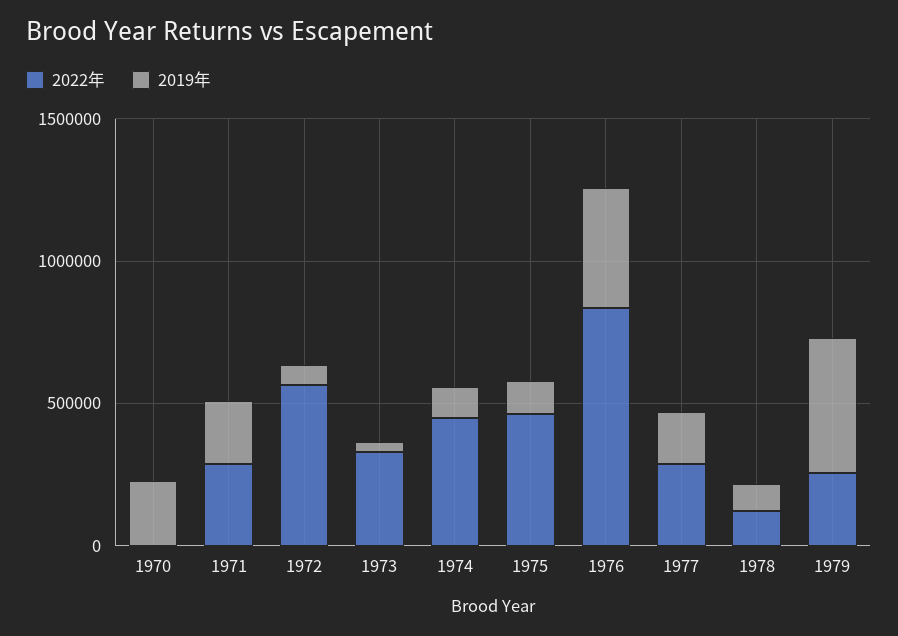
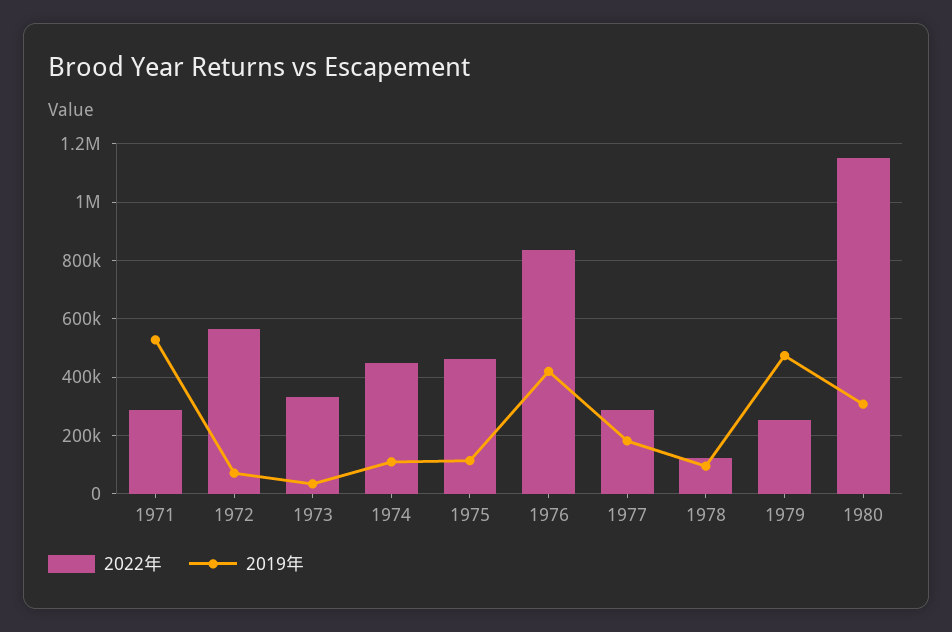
2022年, 1970: 0 -> none
2019年, 1970: 200000 -> none
2019年, 1971: 200000 -> 525000
2022年, 1980: none -> 1150000
2019年, 1980: none -> 300000

